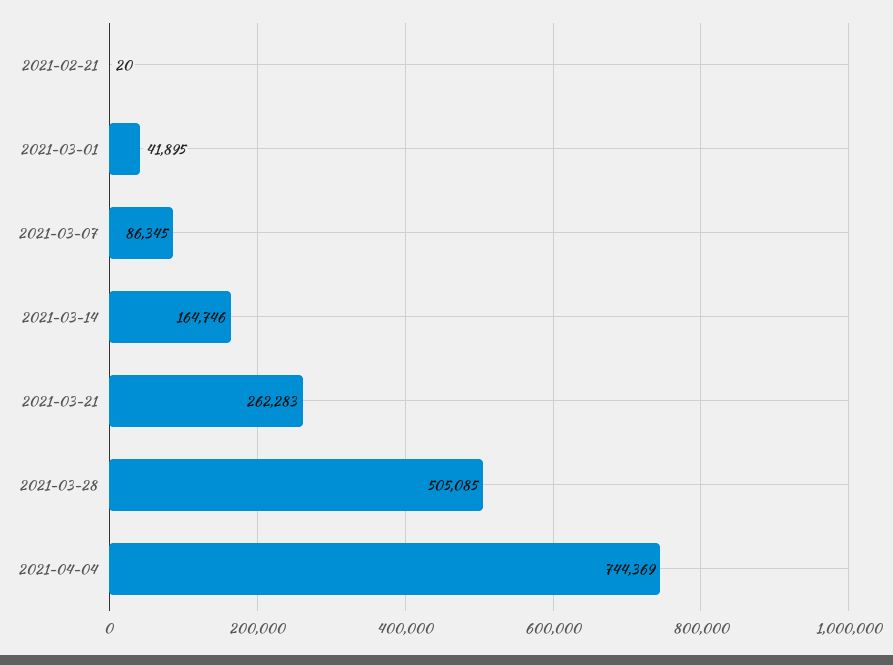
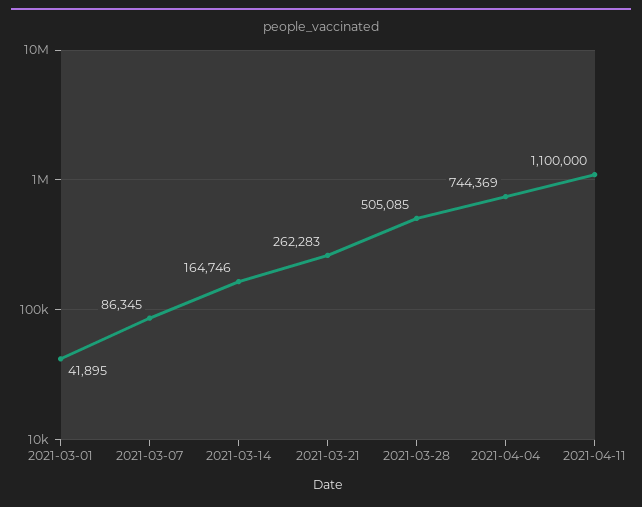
2021-02-21: 20 -> none
2021-04-11: none -> 1100000

